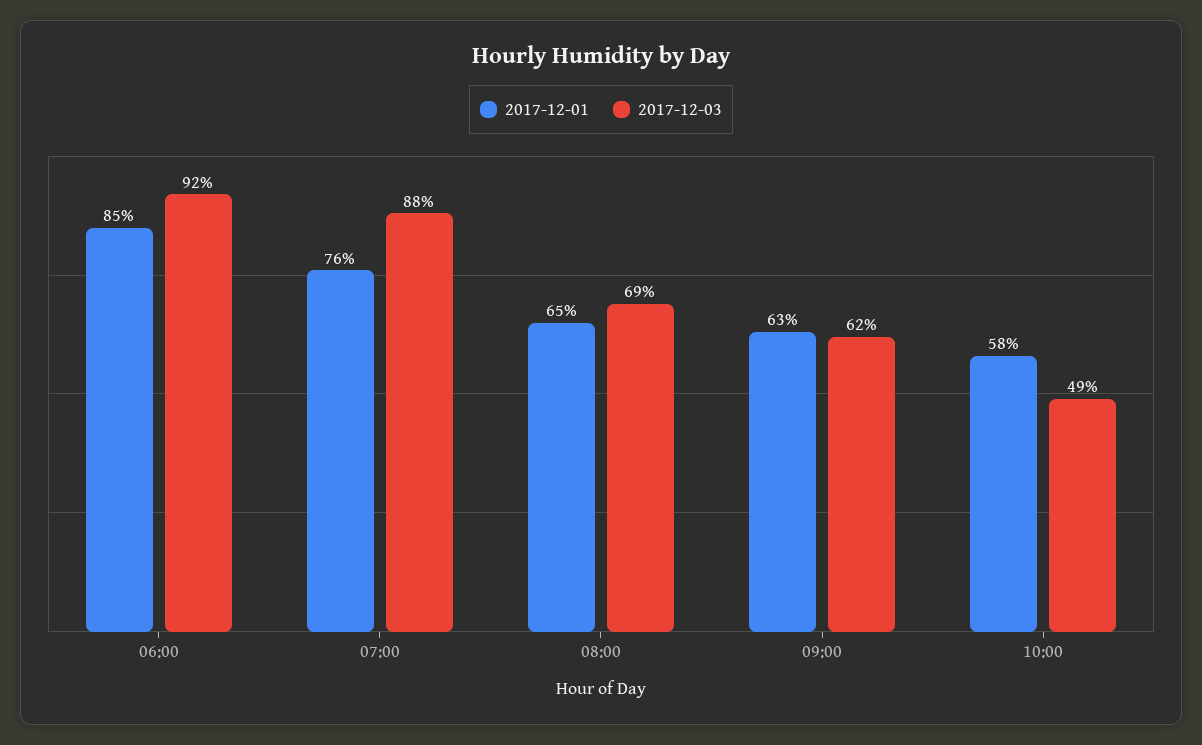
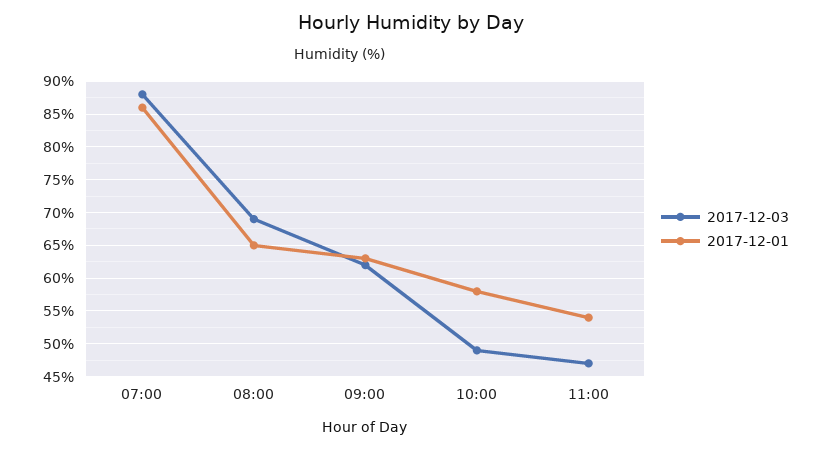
2017-12-01, 06:00: 85 -> none
2017-12-03, 06:00: 92 -> none
2017-12-01, 07:00: 76 -> 86
2017-12-03, 11:00: none -> 47
2017-12-01, 11:00: none -> 54

